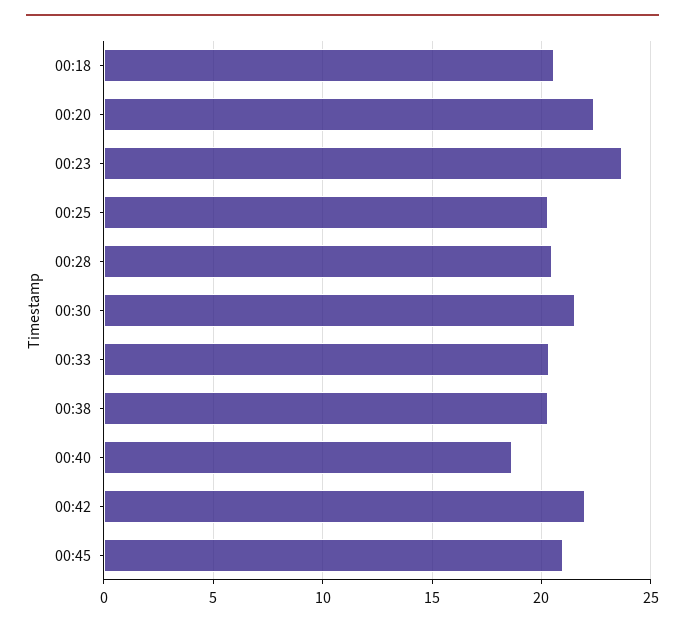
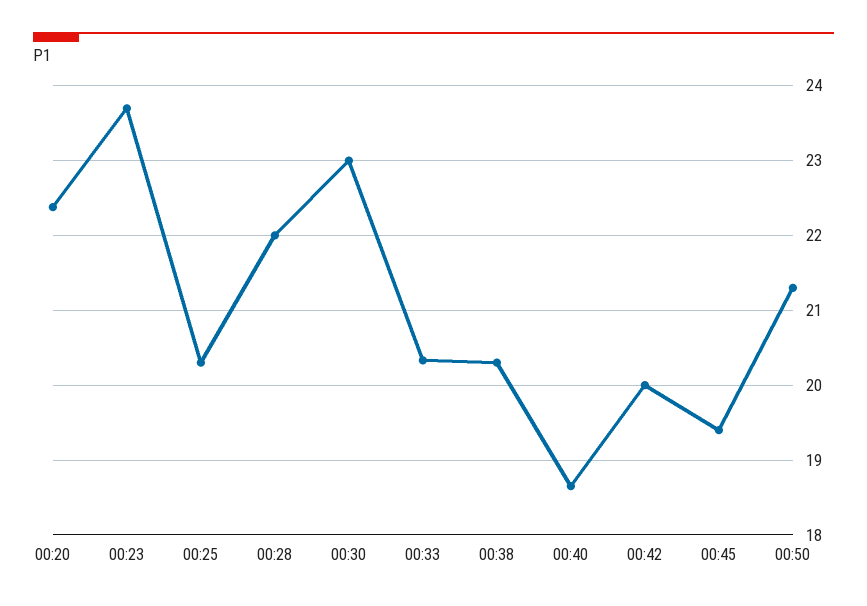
00:18: 20.5 -> none
00:28: 20.5 -> 22
00:30: 21.5 -> 23
00:42: 22 -> 20
00:45: 21 -> 19.4
00:50: none -> 21.3

